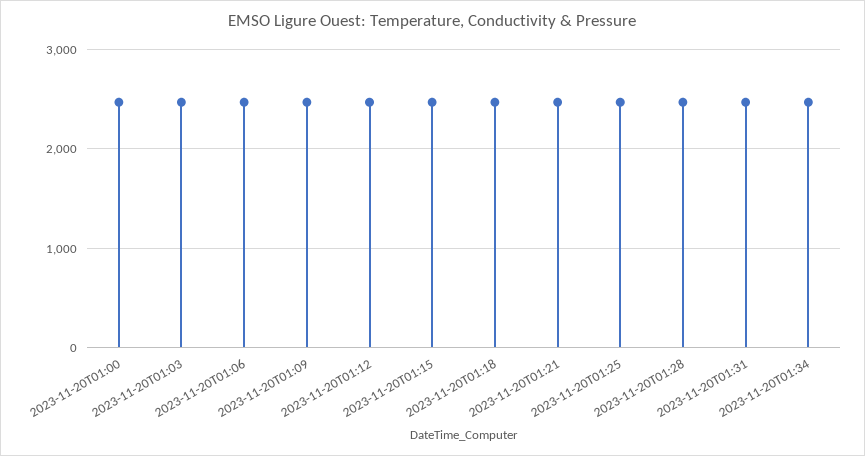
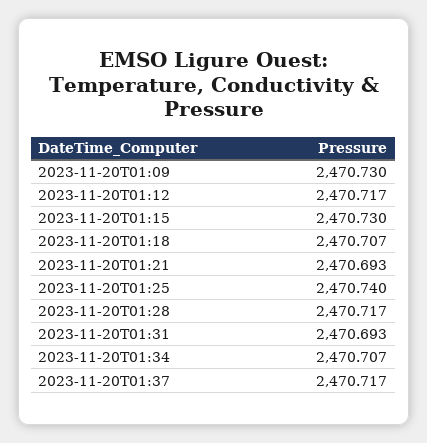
2023-11-20T01:00: 2500 -> none
2023-11-20T01:03: 2500 -> none
2023-11-20T01:06: 2500 -> none
2023-11-20T01:37: none -> 2470.717

